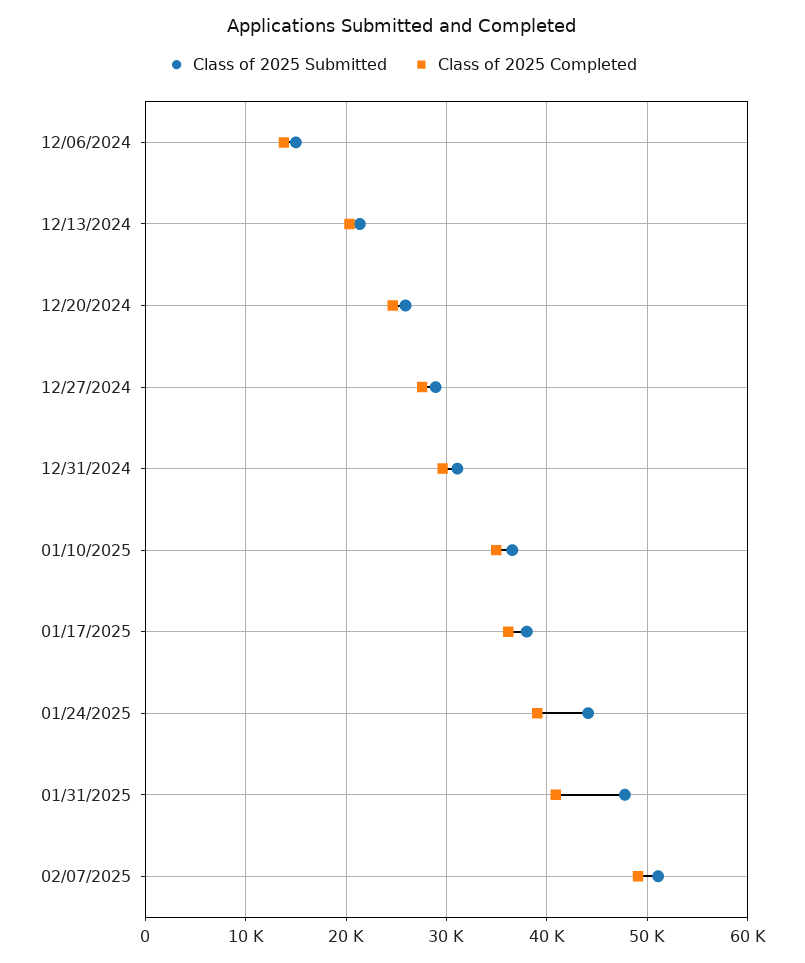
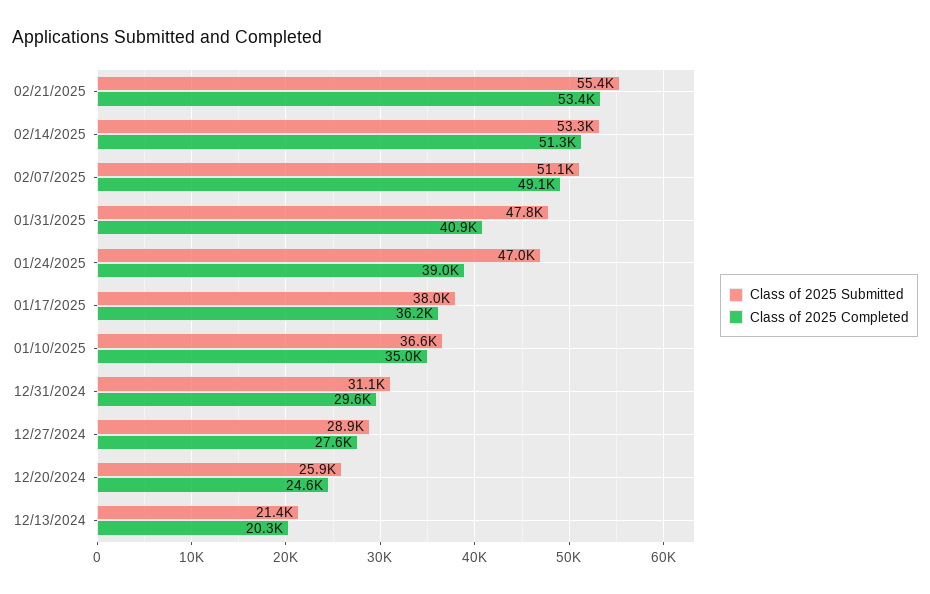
Class of 2025 Submitted, 12/06/2024: 15000 -> none
Class of 2025 Completed, 12/06/2024: 14000 -> none
Class of 2025 Submitted, 01/24/2025: 44000 -> 47000
Class of 2025 Submitted, 02/21/2025: none -> 55400
Class of 2025 Completed, 02/21/2025: none -> 53400
Class of 2025 Submitted, 02/14/2025: none -> 53300
Class of 2025 Completed, 02/14/2025: none -> 51300

